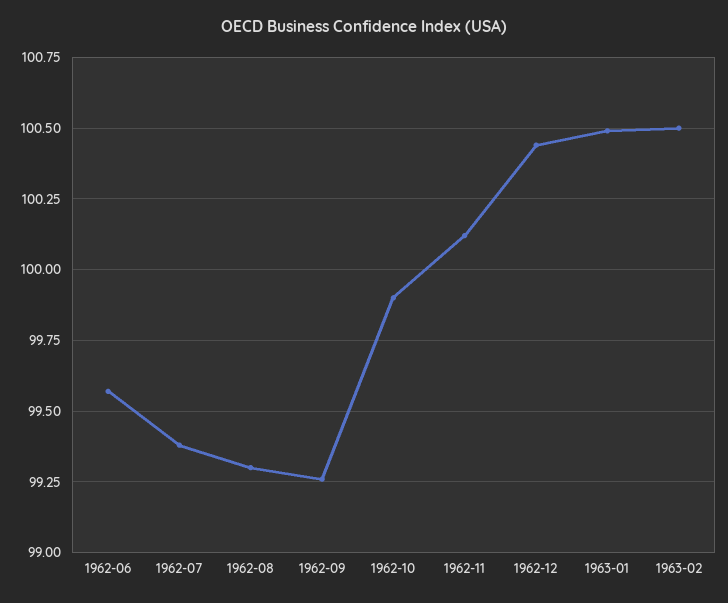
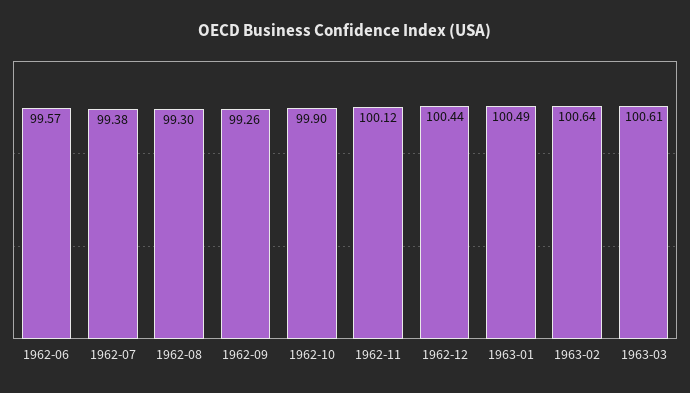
1963-02: 100.5 -> 100.64
1963-03: none -> 100.61

